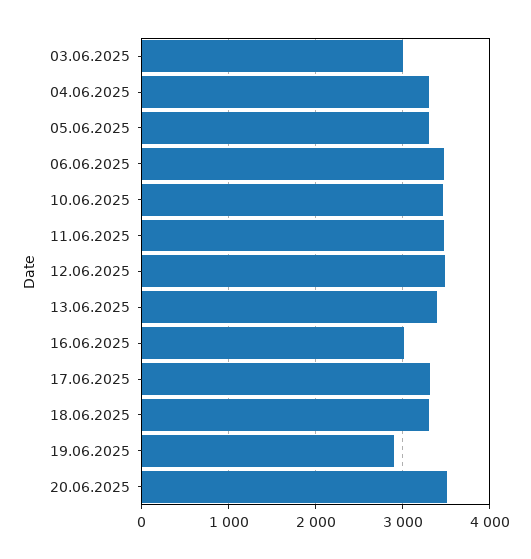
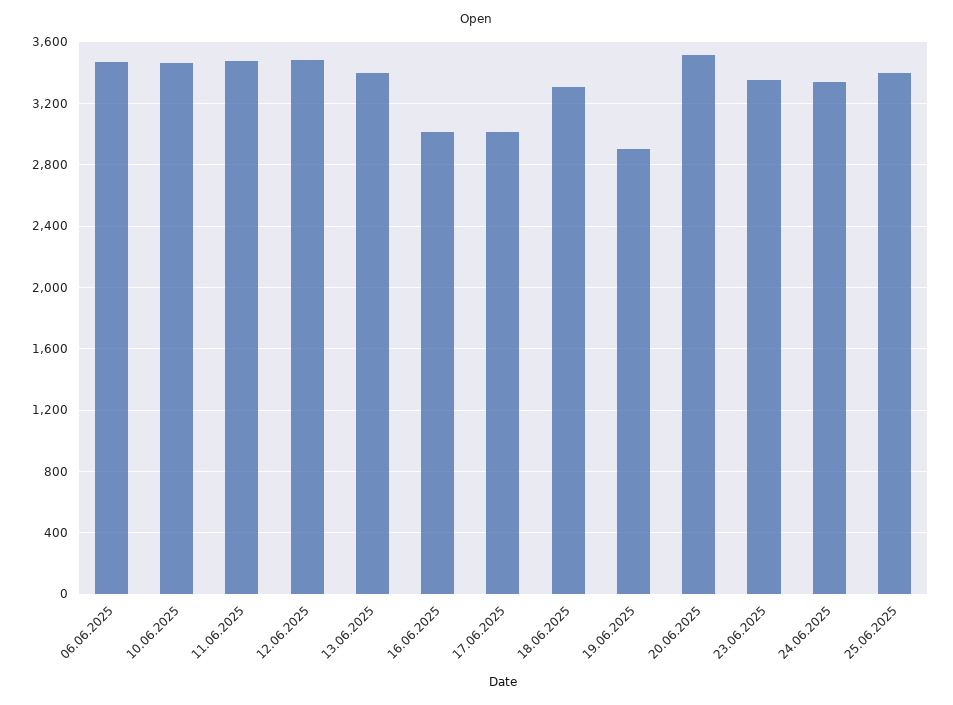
03.06.2025: 3000 -> none
04.06.2025: 3300 -> none
05.06.2025: 3300 -> none
17.06.2025: 3300 -> 3000
23.06.2025: none -> 3350
24.06.2025: none -> 3350
25.06.2025: none -> 3400

